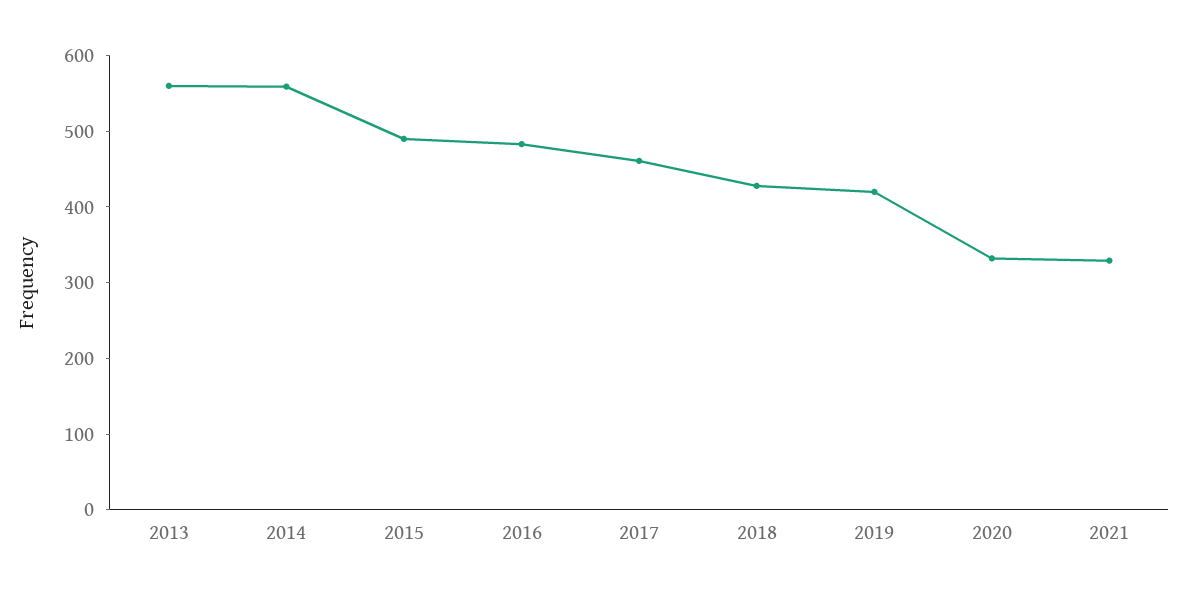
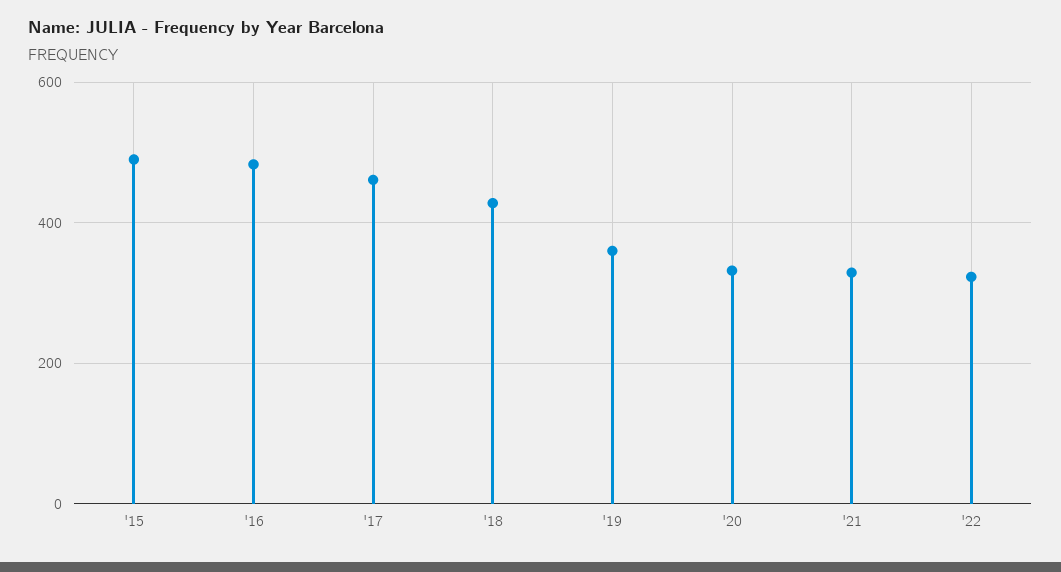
2013: 560 -> none
2014: 560 -> none
2019: 420 -> 360
'22: none -> 320

